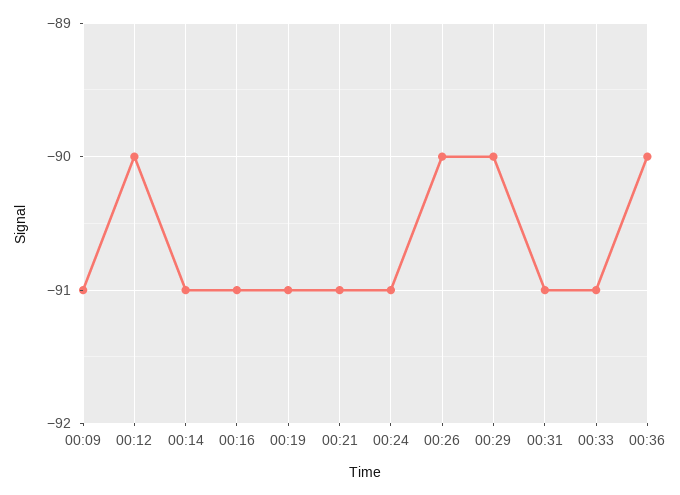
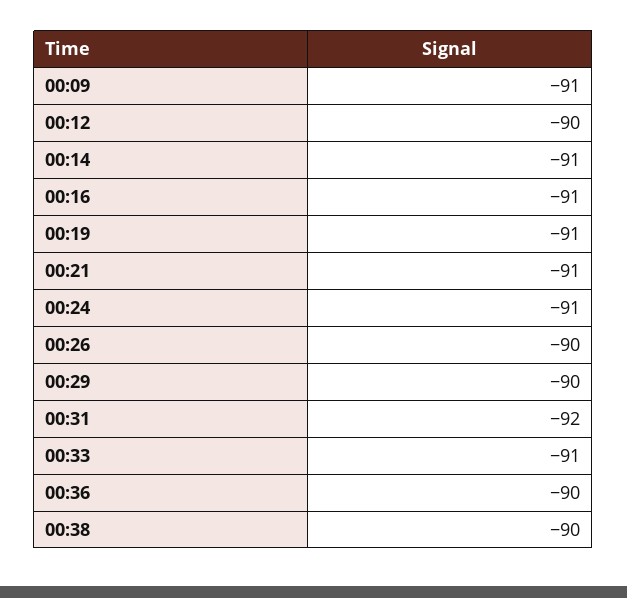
00:31: -91 -> -92
00:38: none -> -90

